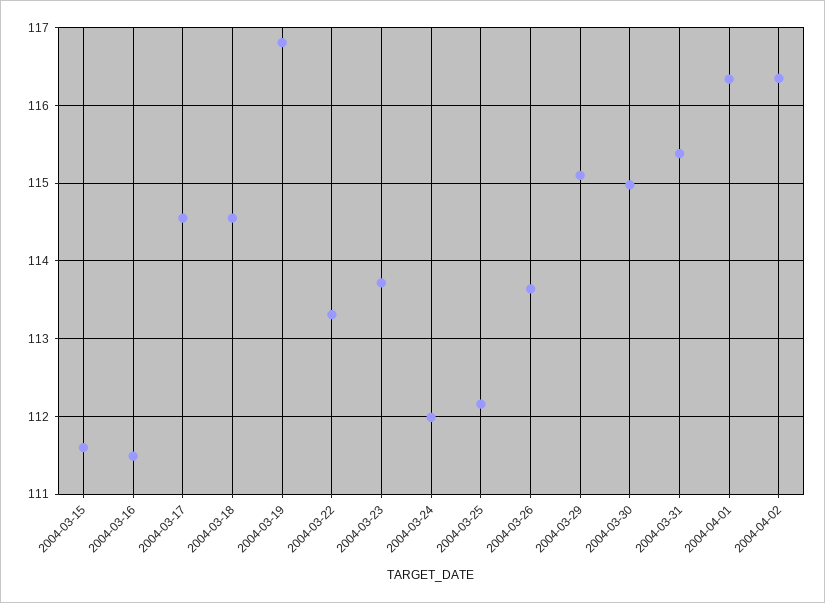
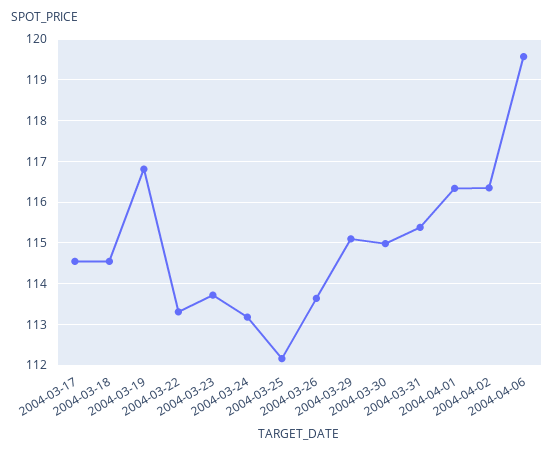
2004-03-15: 111.6 -> none
2004-03-16: 111.5 -> none
2004-03-24: 112 -> 113.2
2004-04-06: none -> 119.6

